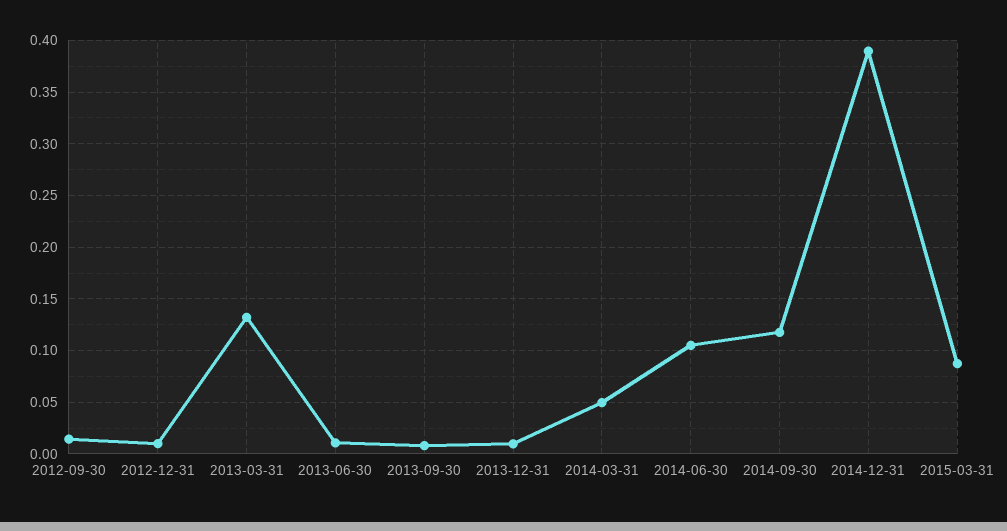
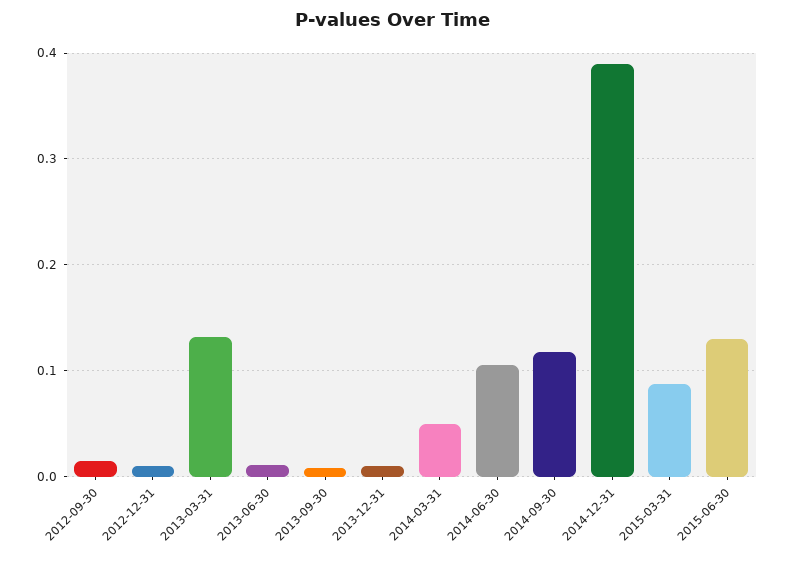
2015-06-30: none -> 0.13

